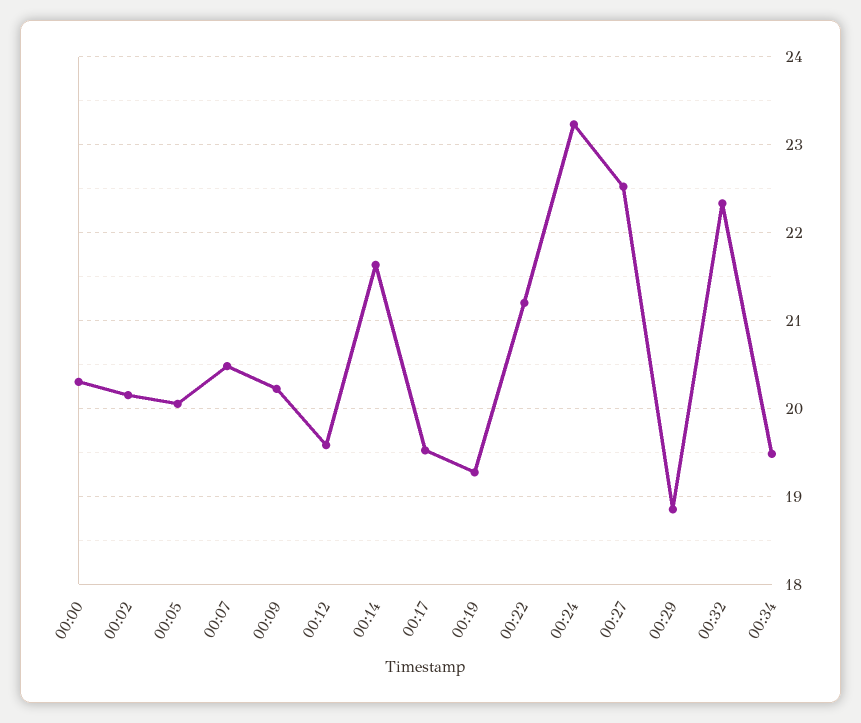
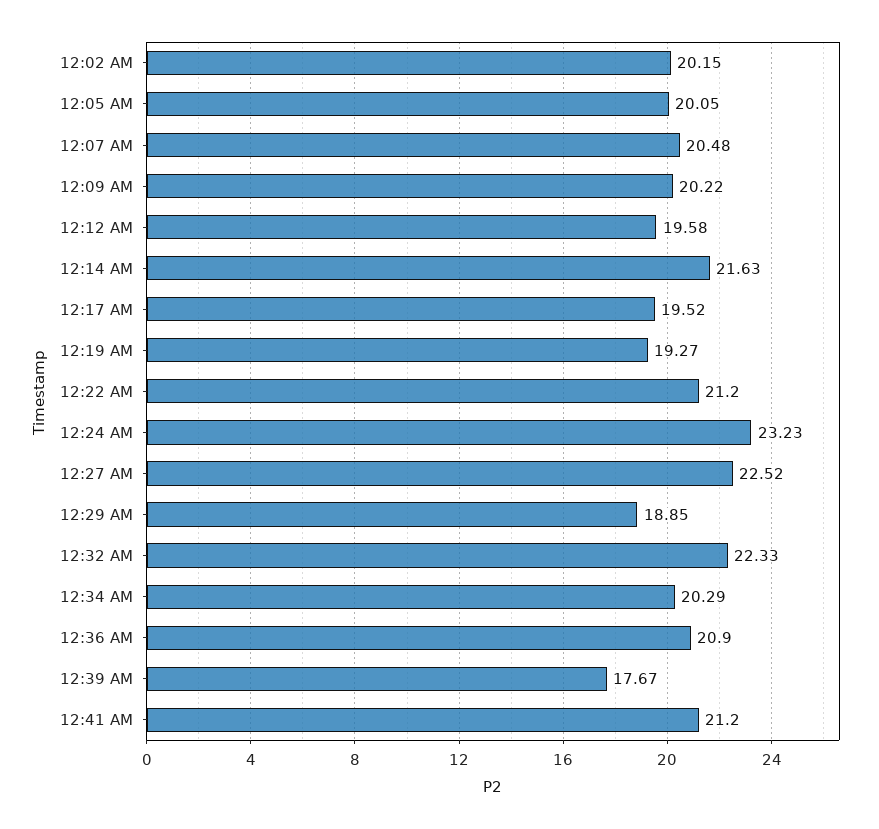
00:00: 20.3 -> none
00:34: 19.5 -> 20.29
12:36 AM: none -> 20.9
12:39 AM: none -> 17.67
12:41 AM: none -> 21.2

